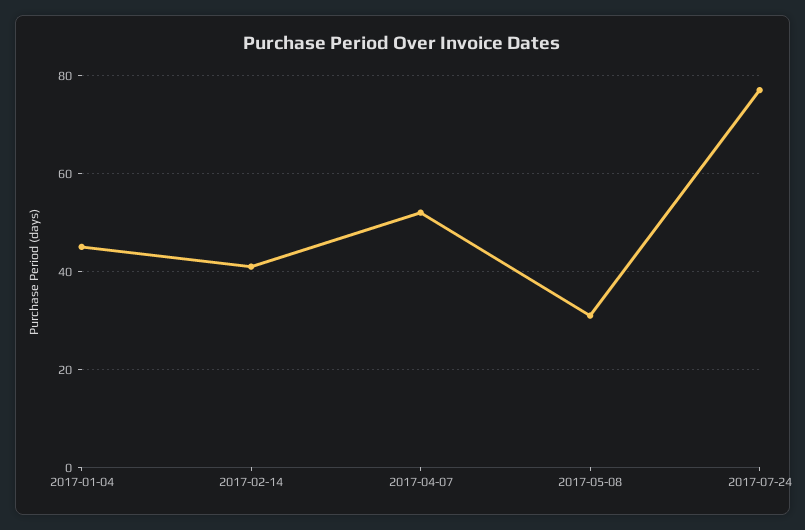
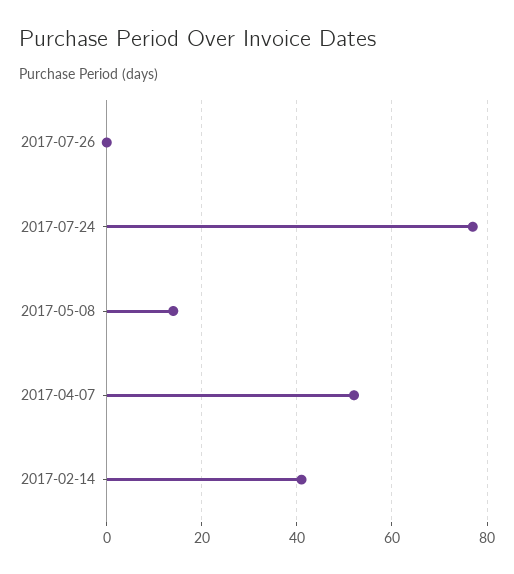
2017-01-04: 45 -> none
2017-05-08: 30 -> 15
2017-07-26: none -> 0

